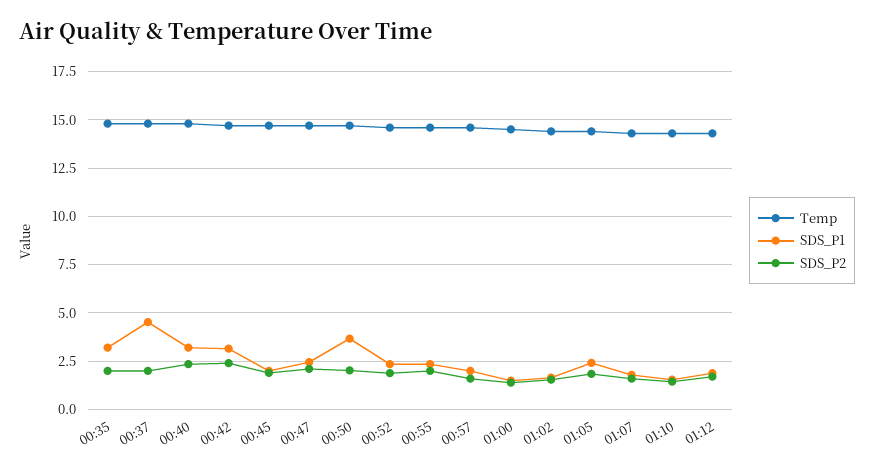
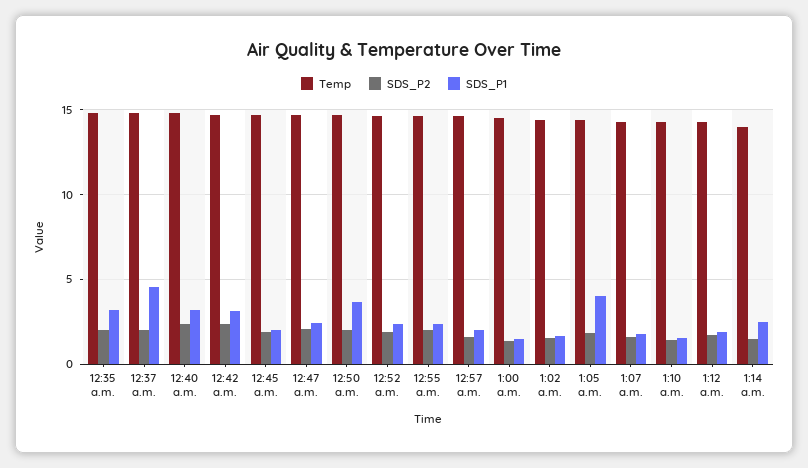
SDS_P1, 01:05: 2.5 -> 4
Temp, 1:14 a.m.: none -> 14
SDS_P2, 1:14 a.m.: none -> 1.5
SDS_P1, 1:14 a.m.: none -> 2.5

